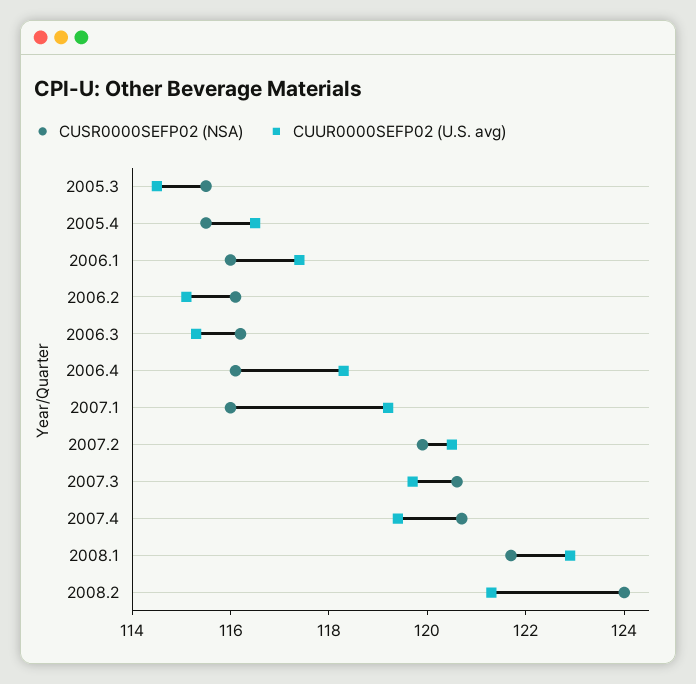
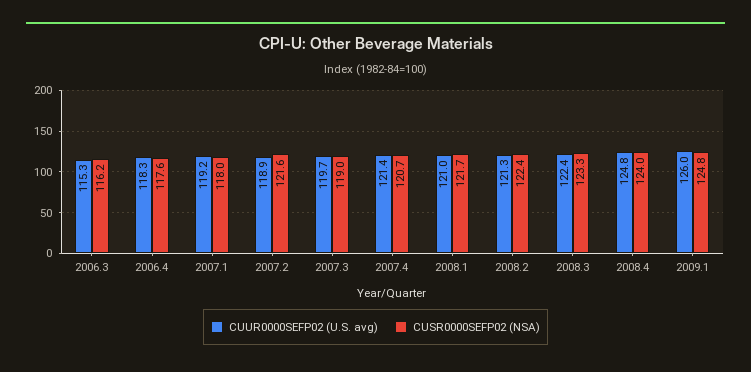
CUSR0000SEFP02 (NSA), 2005.3: 115.5 -> none
CUUR0000SEFP02 (U.S. avg), 2005.3: 114.5 -> none
CUSR0000SEFP02 (NSA), 2005.4: 115.5 -> none
CUUR0000SEFP02 (U.S. avg), 2005.4: 116.5 -> none
CUSR0000SEFP02 (NSA), 2006.1: 116 -> none
CUUR0000SEFP02 (U.S. avg), 2006.1: 117.5 -> none
CUSR0000SEFP02 (NSA), 2006.2: 116 -> none
CUUR0000SEFP02 (U.S. avg), 2006.2: 115 -> none
CUSR0000SEFP02 (NSA), 2006.4: 116 -> 117.6
CUSR0000SEFP02 (NSA), 2007.1: 116 -> 118
CUSR0000SEFP02 (NSA), 2007.2: 120 -> 121.6
CUUR0000SEFP02 (U.S. avg), 2007.2: 120.5 -> 118.9
CUSR0000SEFP02 (NSA), 2007.3: 120.5 -> 119
CUUR0000SEFP02 (U.S. avg), 2007.4: 119.5 -> 121.4
CUUR0000SEFP02 (U.S. avg), 2008.1: 123 -> 121
CUSR0000SEFP02 (NSA), 2008.2: 124 -> 122.4
CUUR0000SEFP02 (U.S. avg), 2008.3: none -> 122.4
CUSR0000SEFP02 (NSA), 2008.3: none -> 123.3
CUUR0000SEFP02 (U.S. avg), 2008.4: none -> 124.8
CUSR0000SEFP02 (NSA), 2008.4: none -> 124
CUUR0000SEFP02 (U.S. avg), 2009.1: none -> 126
CUSR0000SEFP02 (NSA), 2009.1: none -> 124.8

